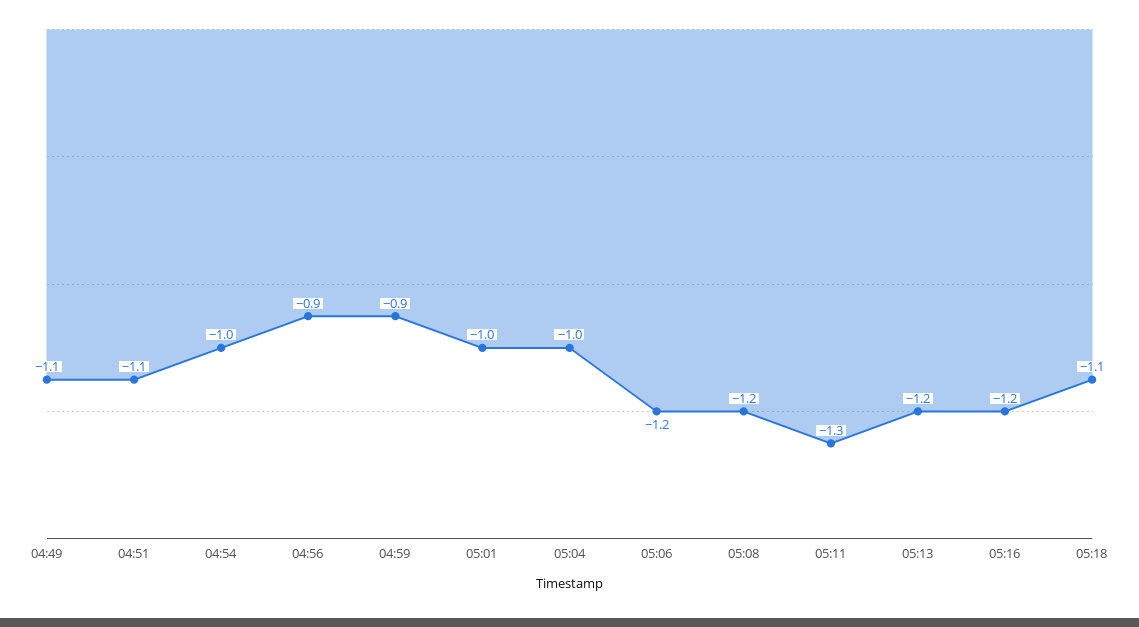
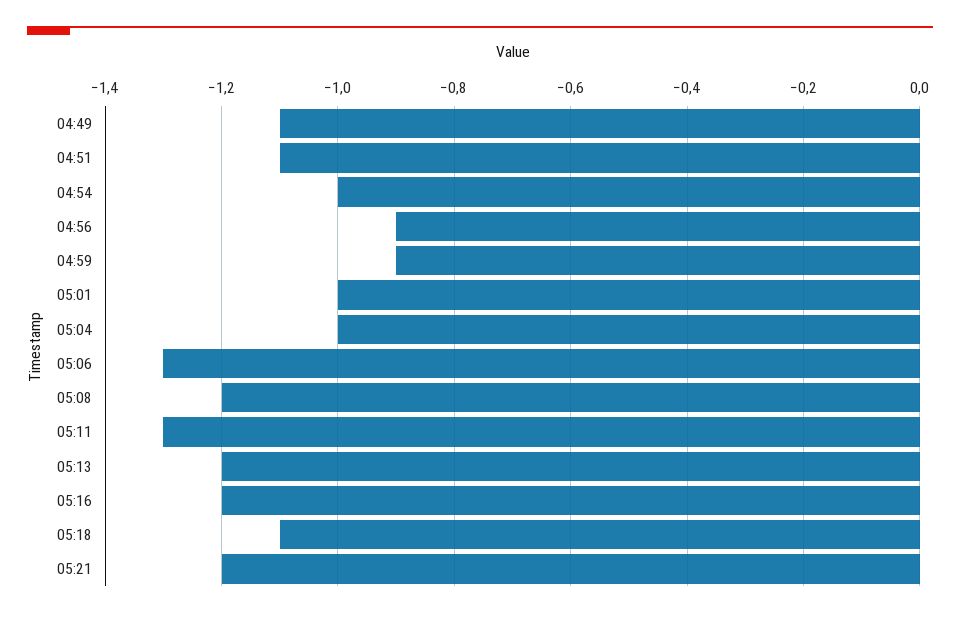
05:06: -1.2 -> -1.3
05:21: none -> -1.2

